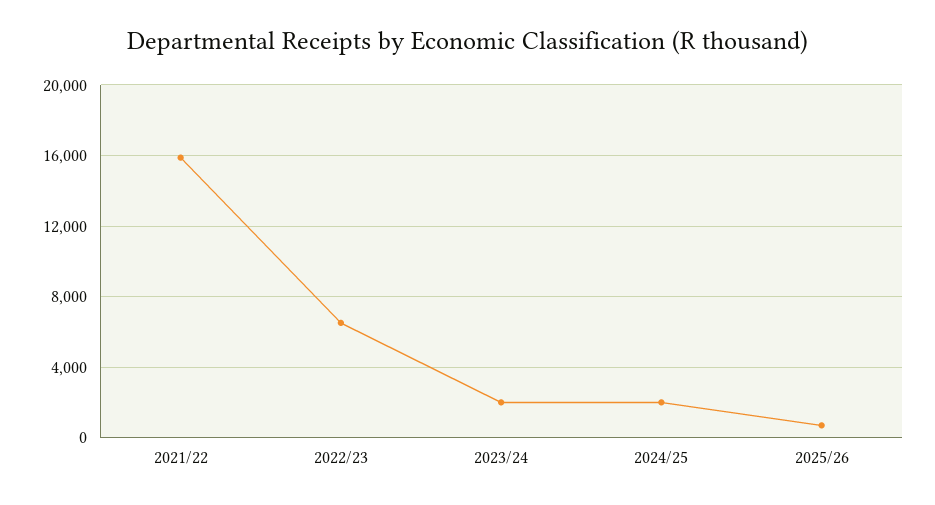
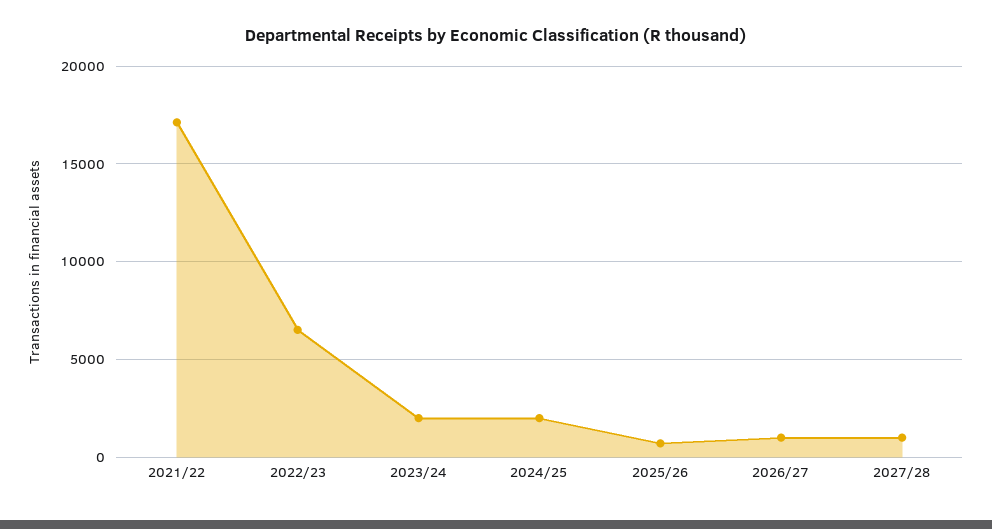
2021/22: 16000 -> 17000
2026/27: none -> 1000
2027/28: none -> 1000

